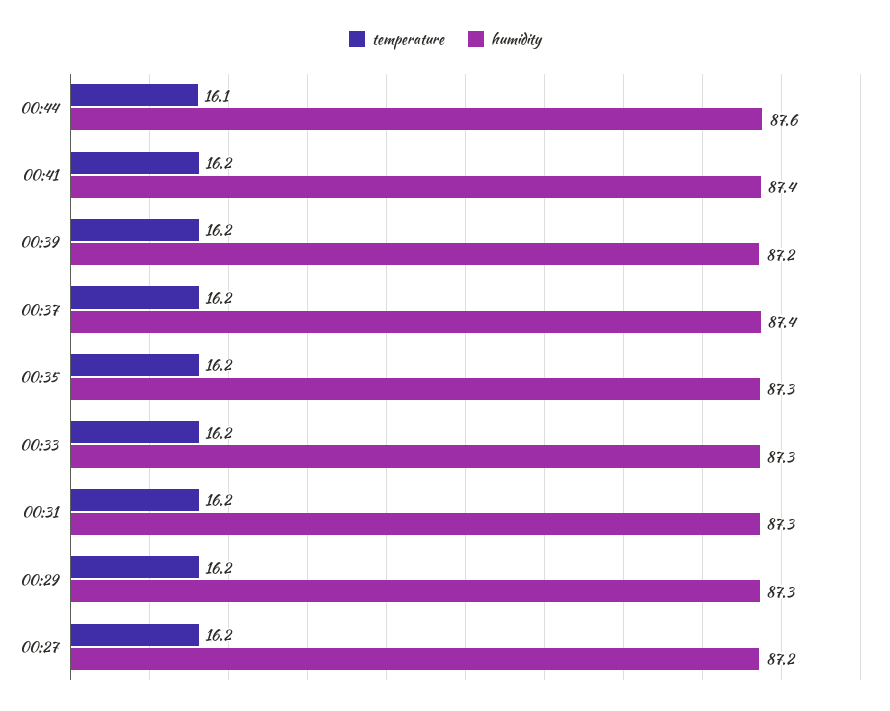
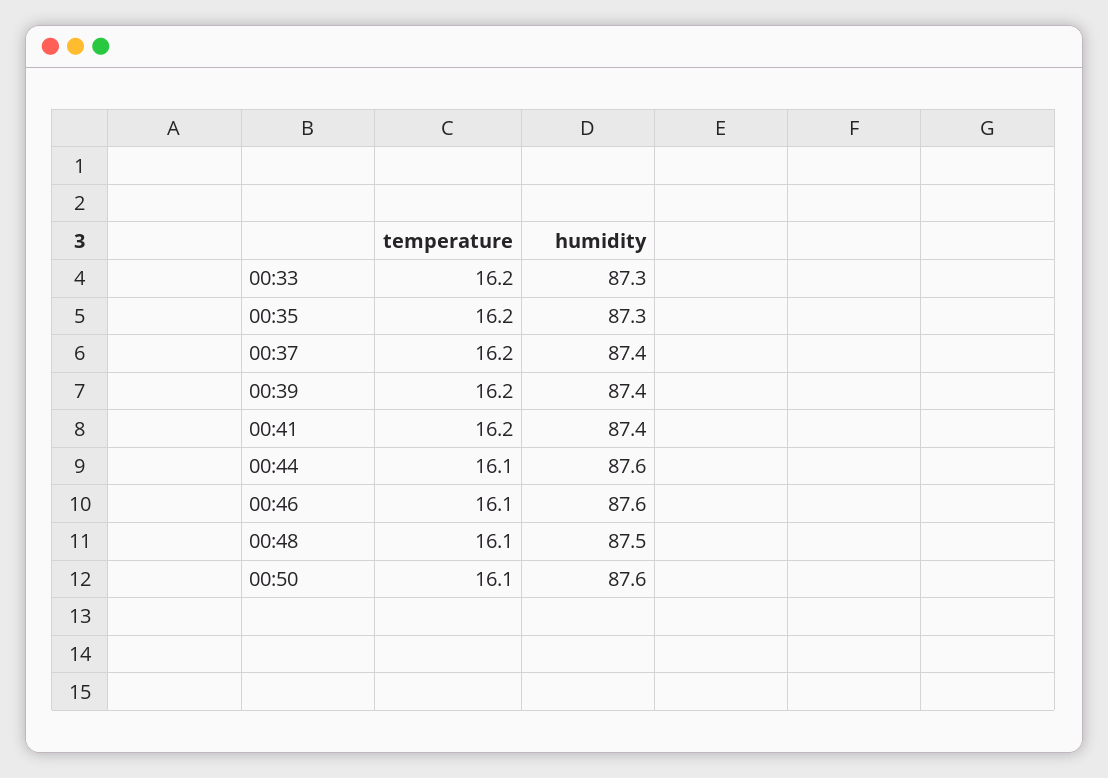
humidity, 00:39: 87.2 -> 87.4
temperature, 00:31: 16.2 -> none
humidity, 00:31: 87.3 -> none
temperature, 00:29: 16.2 -> none
humidity, 00:29: 87.3 -> none
temperature, 00:27: 16.2 -> none
humidity, 00:27: 87.2 -> none
temperature, 00:46: none -> 16.1
humidity, 00:46: none -> 87.6
temperature, 00:48: none -> 16.1
humidity, 00:48: none -> 87.5
temperature, 00:50: none -> 16.1
humidity, 00:50: none -> 87.6

